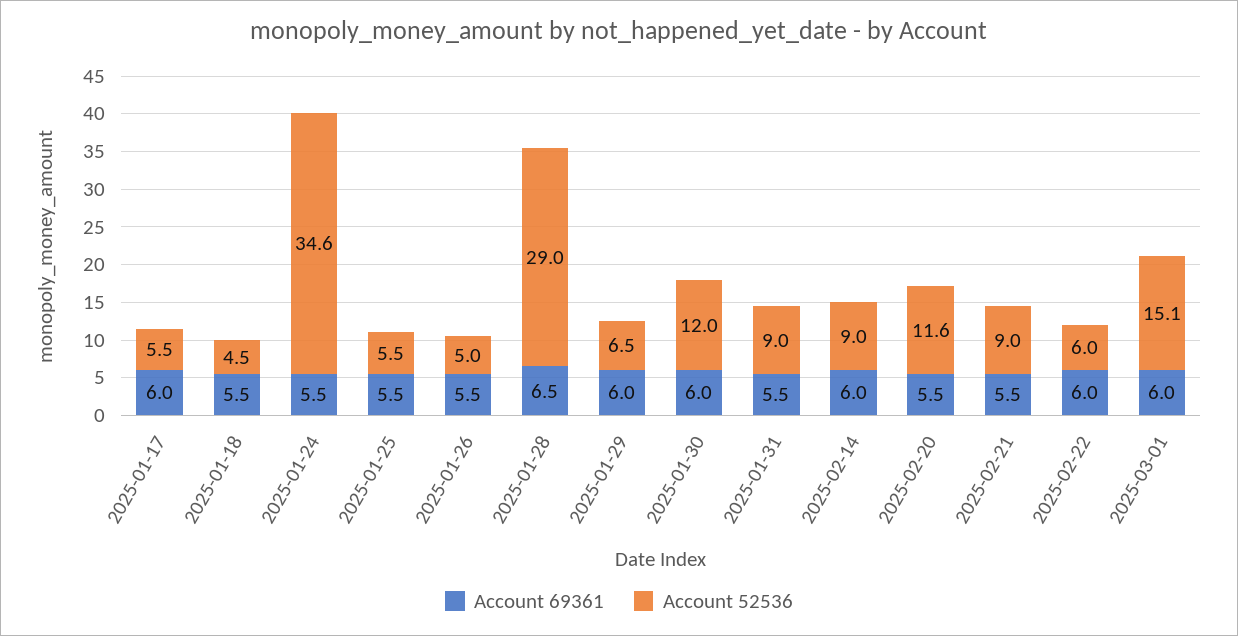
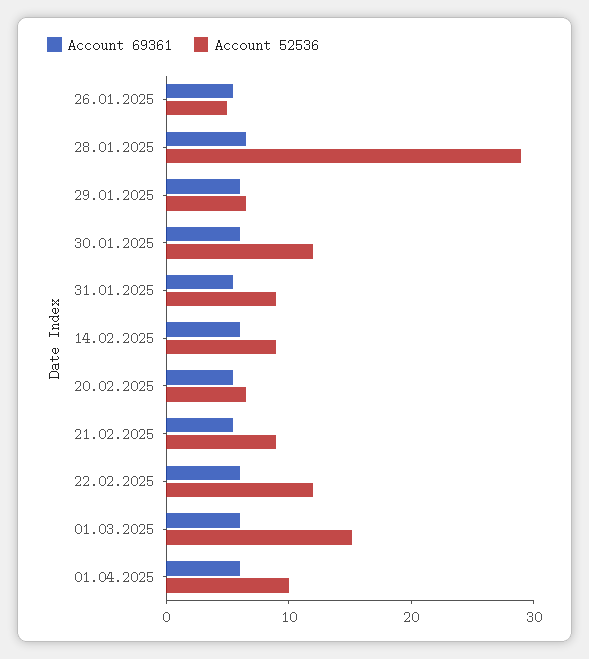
Account 69361, 2025-01-17: 6 -> none
Account 52536, 2025-01-17: 5.5 -> none
Account 69361, 2025-01-18: 5.5 -> none
Account 52536, 2025-01-18: 4.5 -> none
Account 69361, 2025-01-24: 5.5 -> none
Account 52536, 2025-01-24: 34.6 -> none
Account 69361, 2025-01-25: 5.5 -> none
Account 52536, 2025-01-25: 5.5 -> none
Account 52536, 2025-02-20: 11.6 -> 6
Account 52536, 2025-02-22: 6 -> 12
Account 69361, 01.04.2025: none -> 6
Account 52536, 01.04.2025: none -> 10

